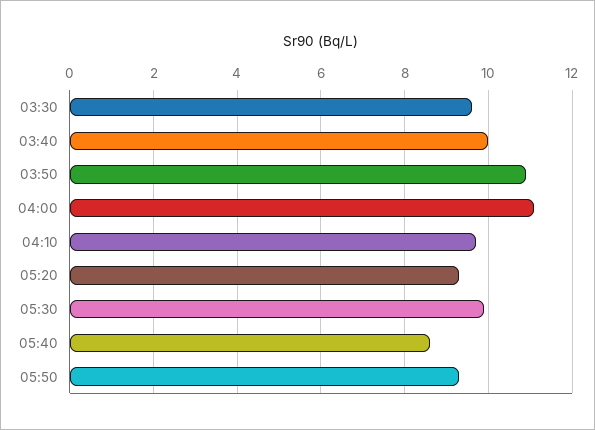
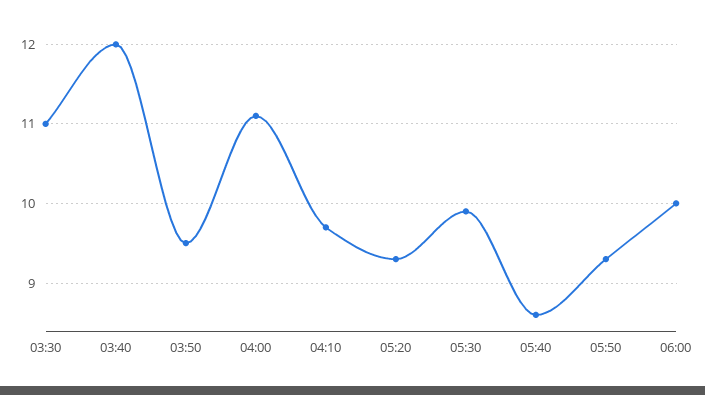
03:30: 9.5 -> 11
03:40: 10 -> 12
03:50: 11 -> 9.5
06:00: none -> 10

